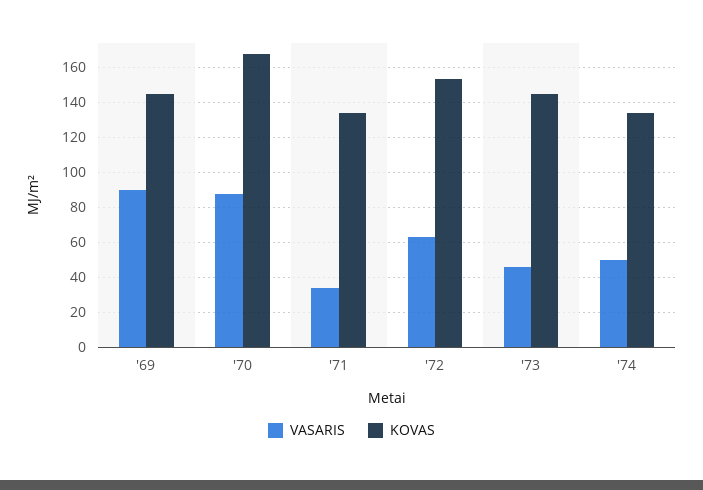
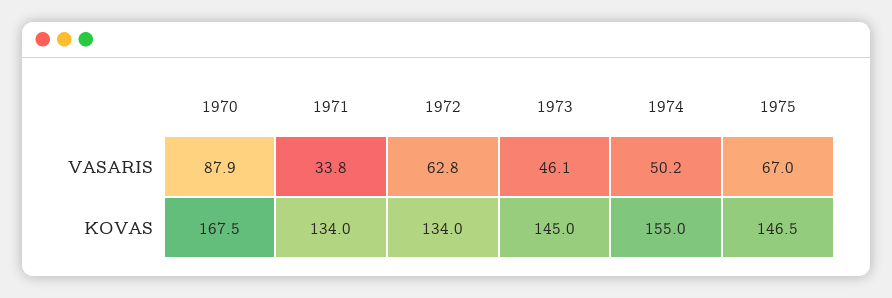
VASARIS, '69: 90 -> none
KOVAS, '69: 145 -> none
KOVAS, '72: 155 -> 134
KOVAS, '74: 135 -> 155
VASARIS, 1975: none -> 67
KOVAS, 1975: none -> 146.5

